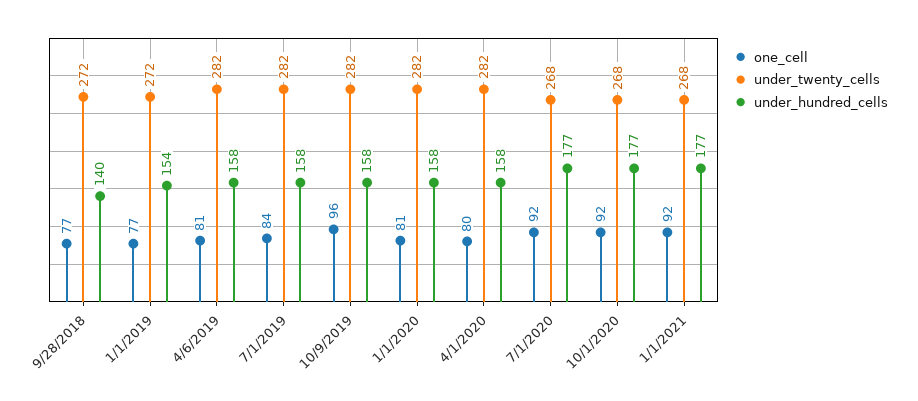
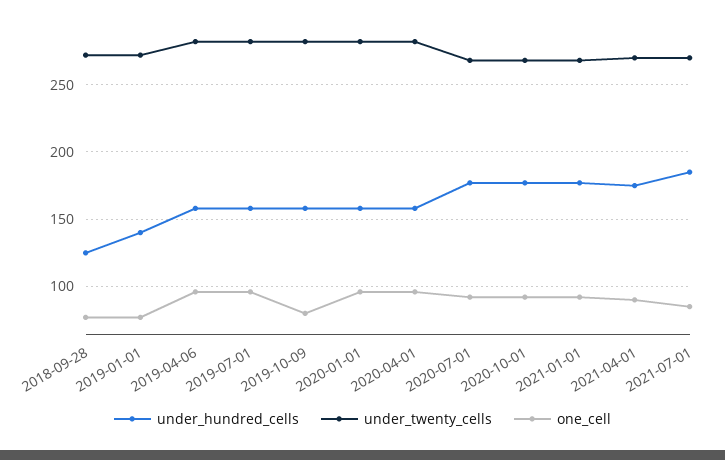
under_hundred_cells, 9/28/2018: 140 -> 125
under_hundred_cells, 1/1/2019: 154 -> 140
one_cell, 4/6/2019: 81 -> 95
one_cell, 7/1/2019: 84 -> 95
one_cell, 10/9/2019: 96 -> 80
one_cell, 1/1/2020: 81 -> 95
one_cell, 4/1/2020: 80 -> 95
under_hundred_cells, 2021-04-01: none -> 175
under_twenty_cells, 2021-04-01: none -> 270
one_cell, 2021-04-01: none -> 90
under_hundred_cells, 2021-07-01: none -> 185
under_twenty_cells, 2021-07-01: none -> 270
one_cell, 2021-07-01: none -> 85

